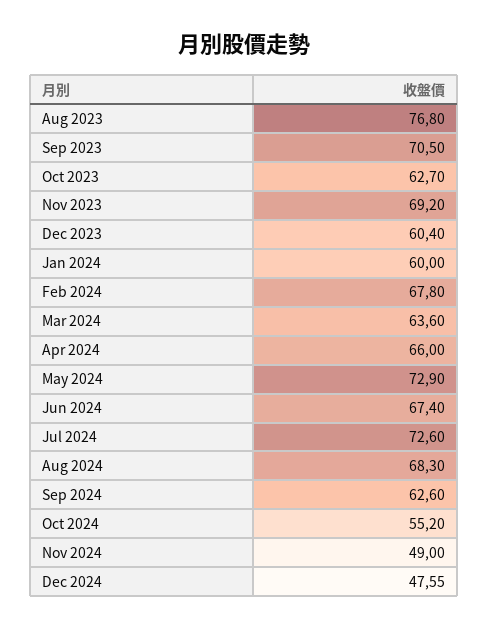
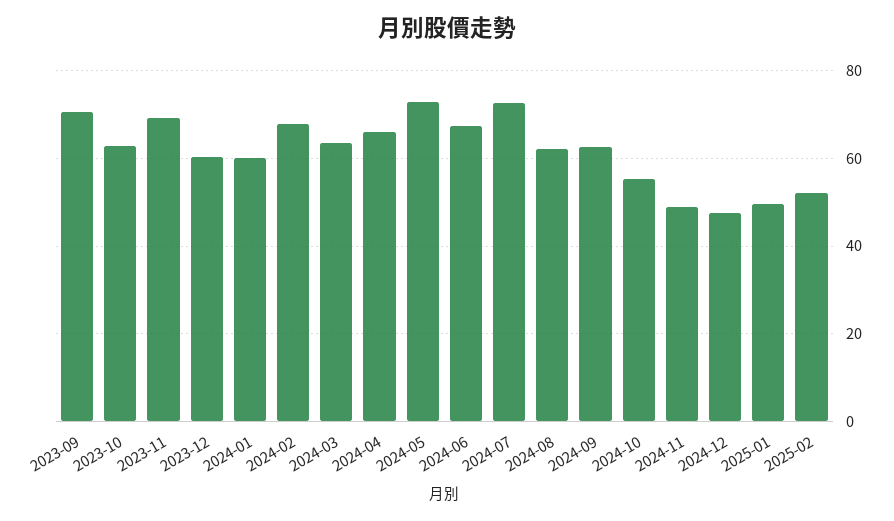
Aug 2023: 76.8 -> none
Aug 2024: 68.3 -> 62
2025-01: none -> 50
2025-02: none -> 52

